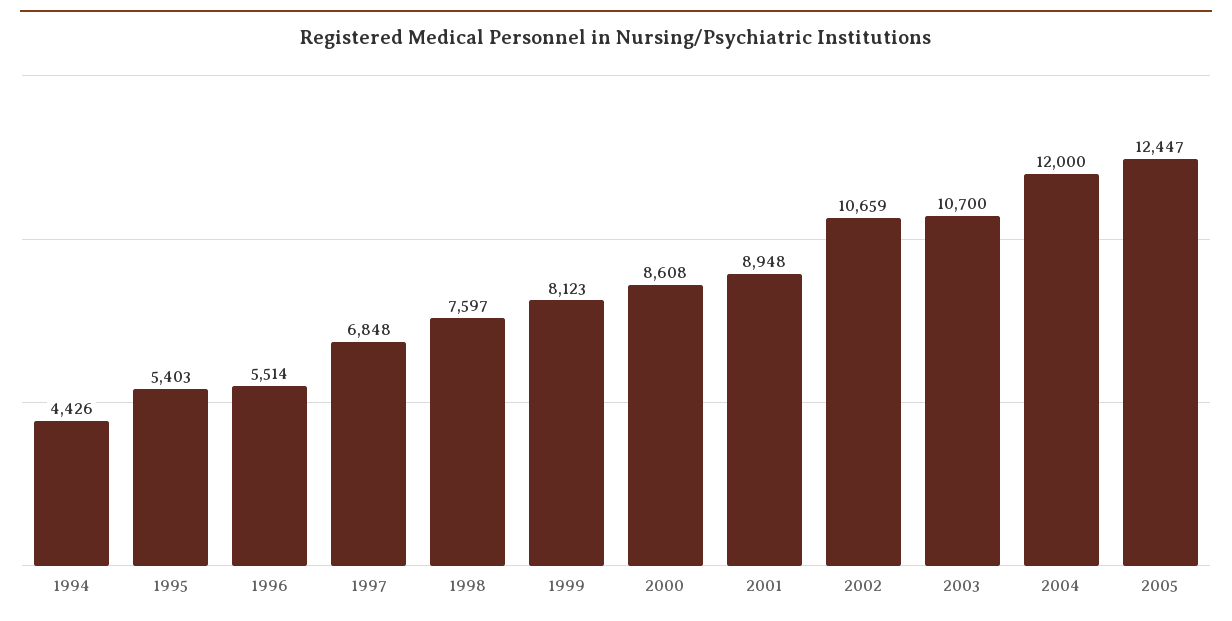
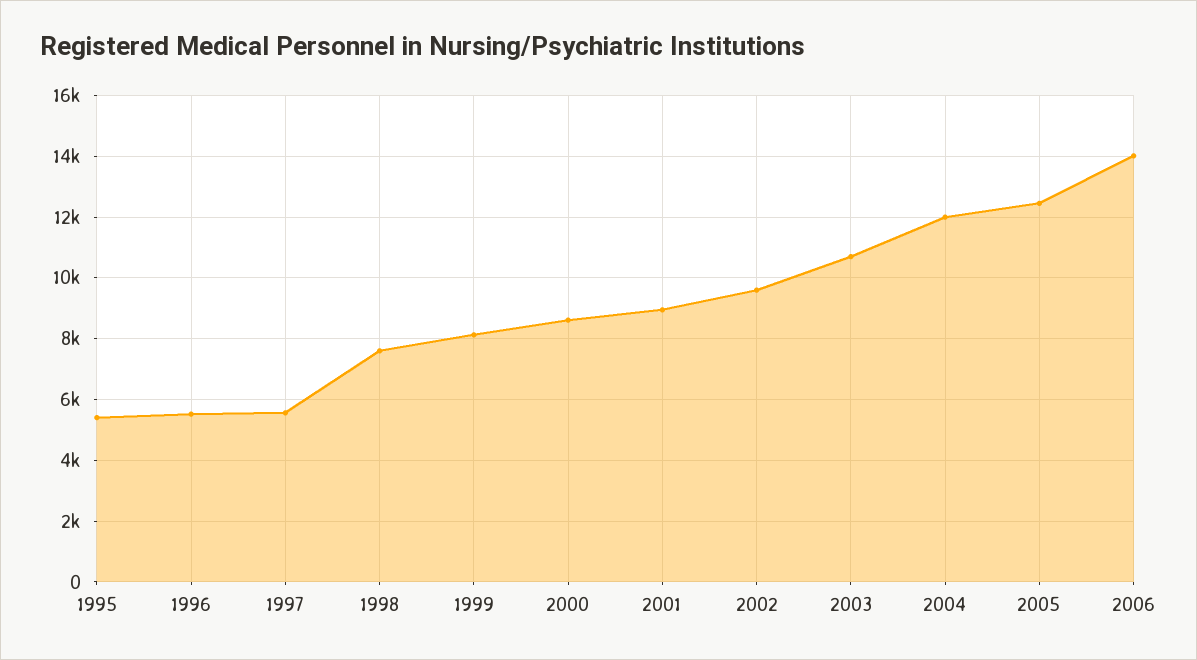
1994: 4426 -> none
1997: 6848 -> 5600
2002: 10659 -> 9600
2006: none -> 14000

